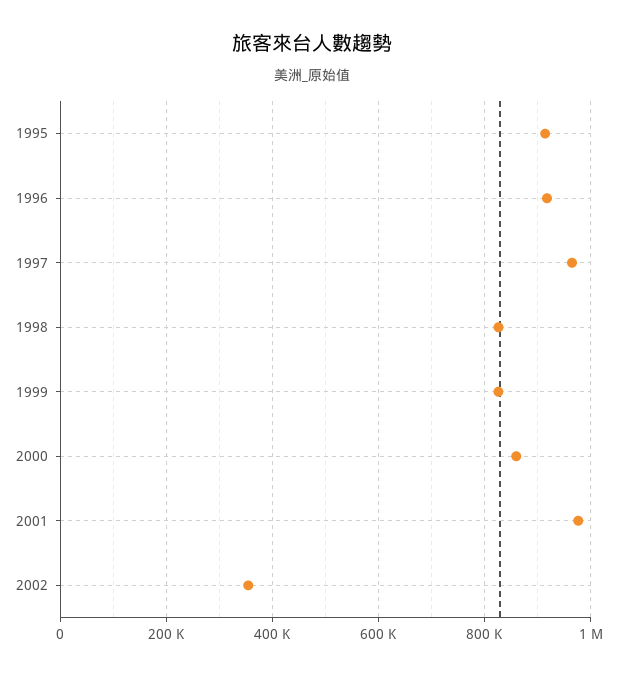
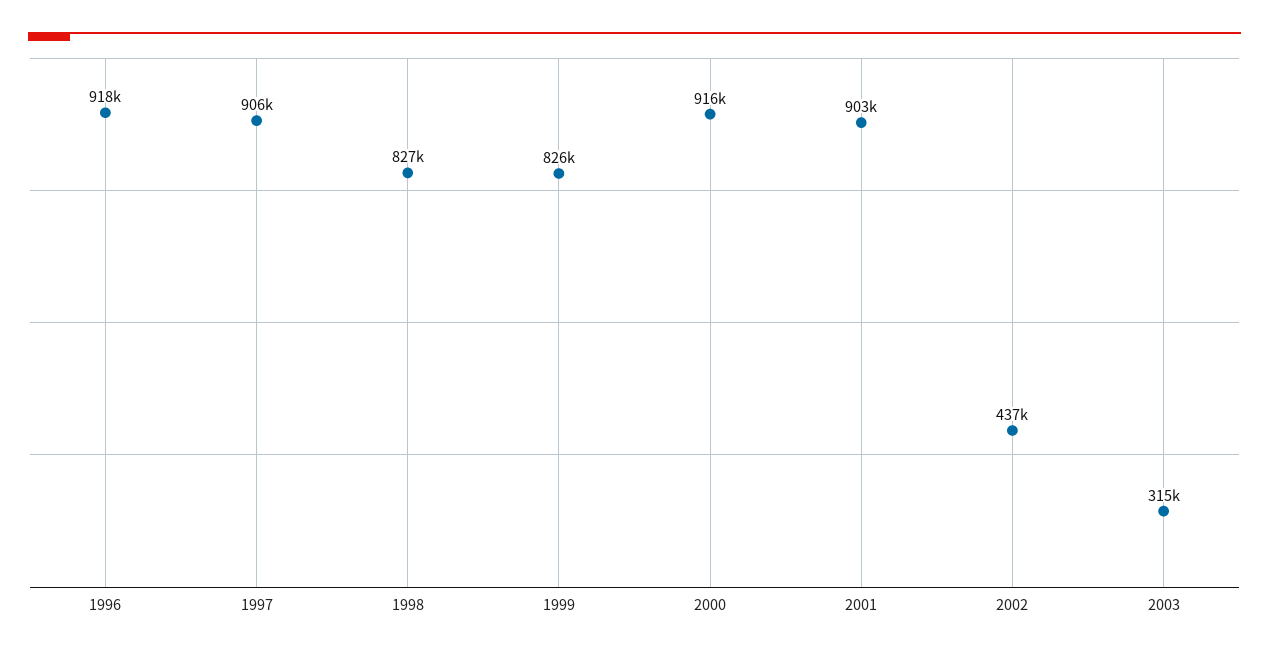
1995: 920000 -> none
1997: 960000 -> 906000
2000: 860000 -> 916000
2001: 980000 -> 903000
2002: 360000 -> 437000
2003: none -> 315000

